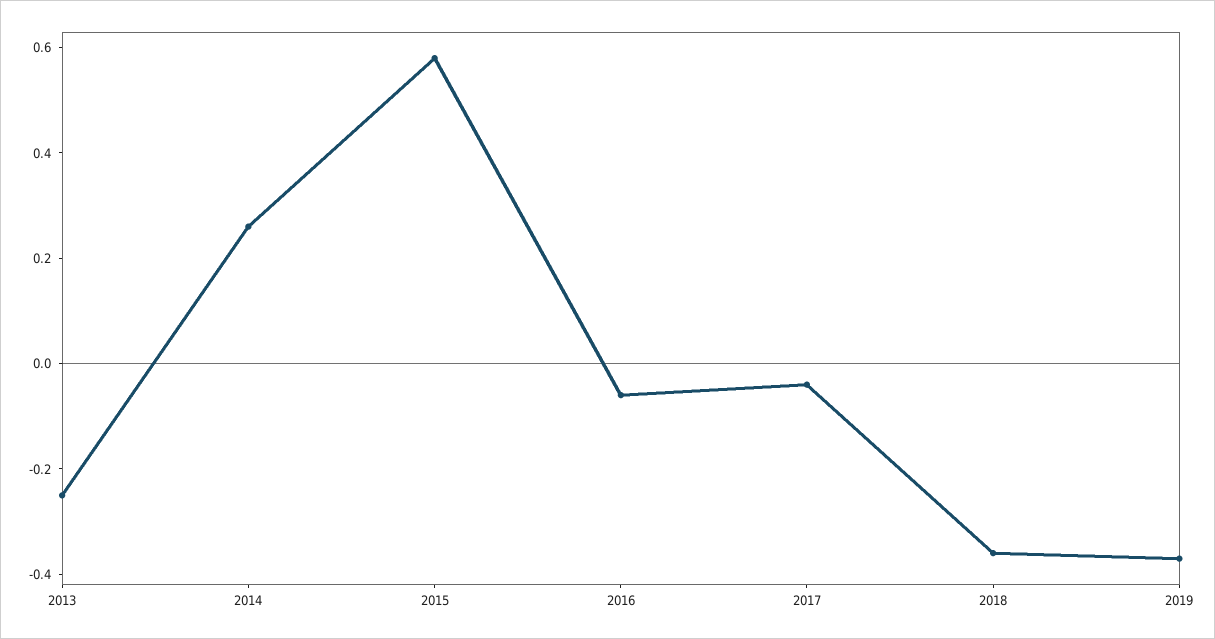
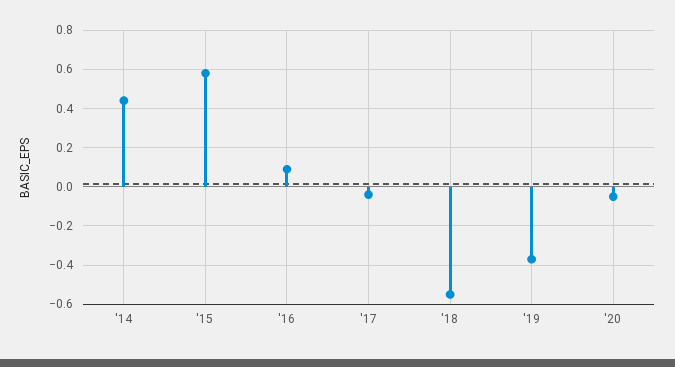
2013: -0.25 -> none
2014: 0.25 -> 0.45
2016: -0.05 -> 0.1
2018: -0.35 -> -0.55
'20: none -> -0.05

